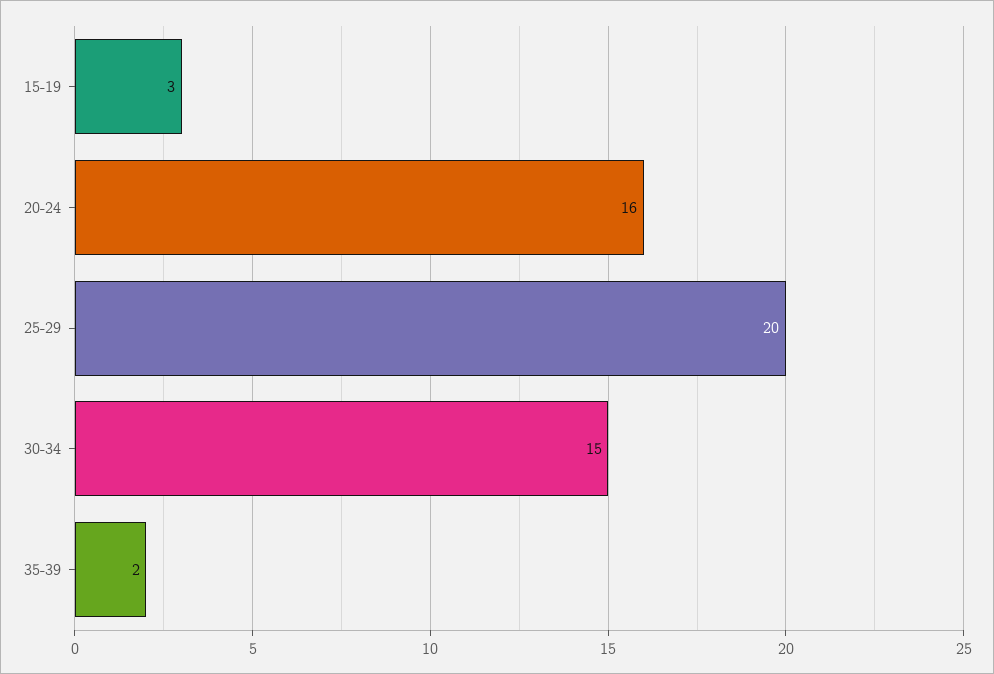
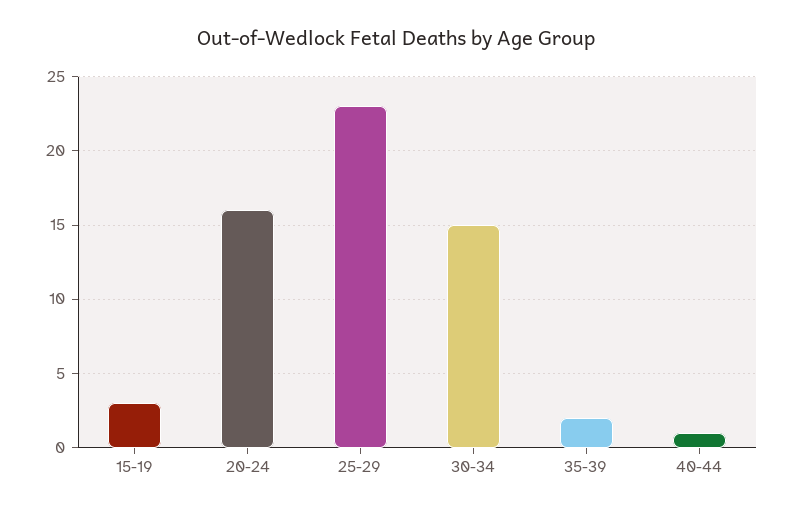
25-29: 20 -> 23
40-44: none -> 1

